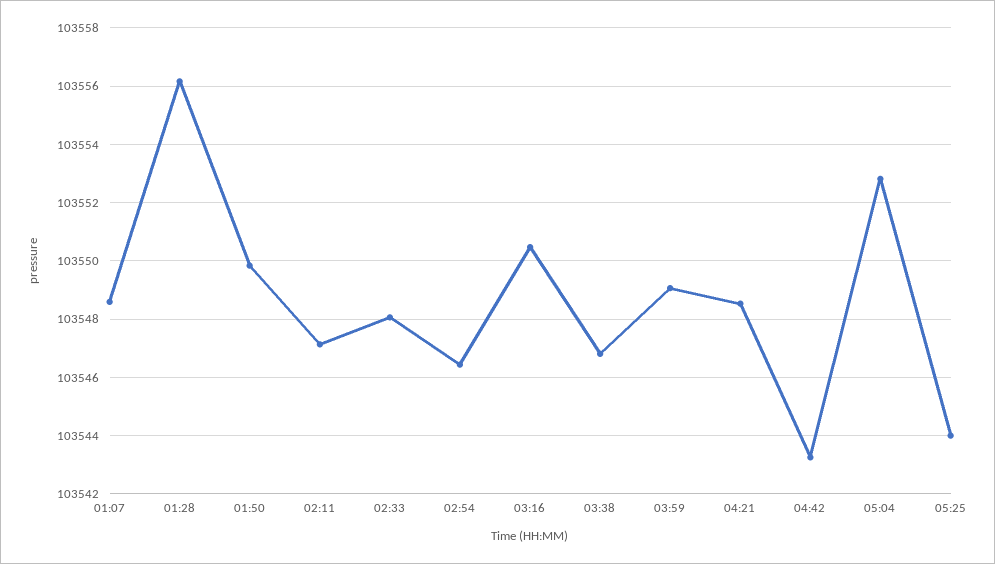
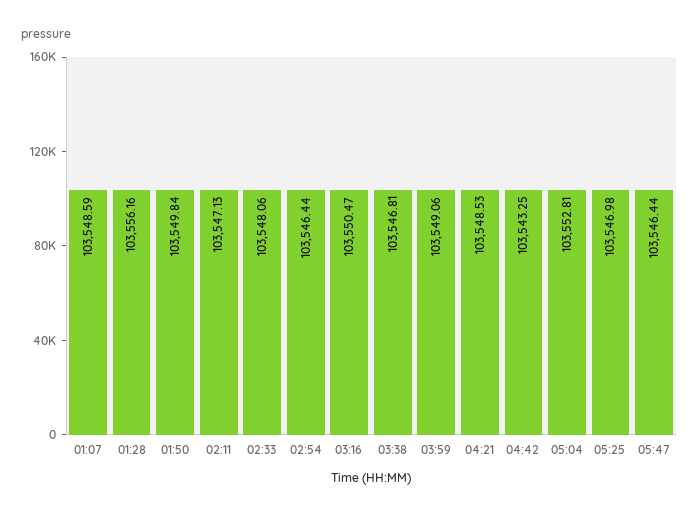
05:25: 103544 -> 103546.98
05:47: none -> 103546.44

